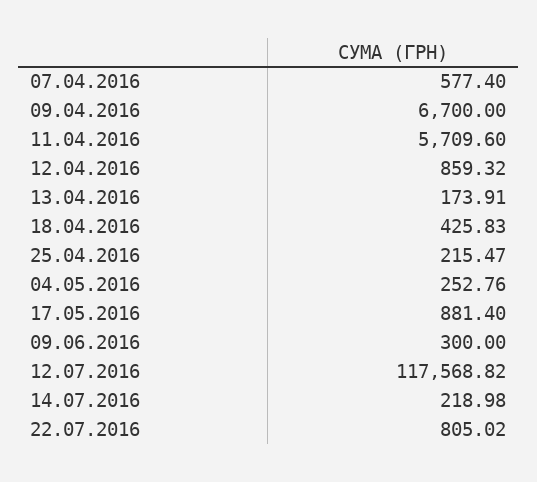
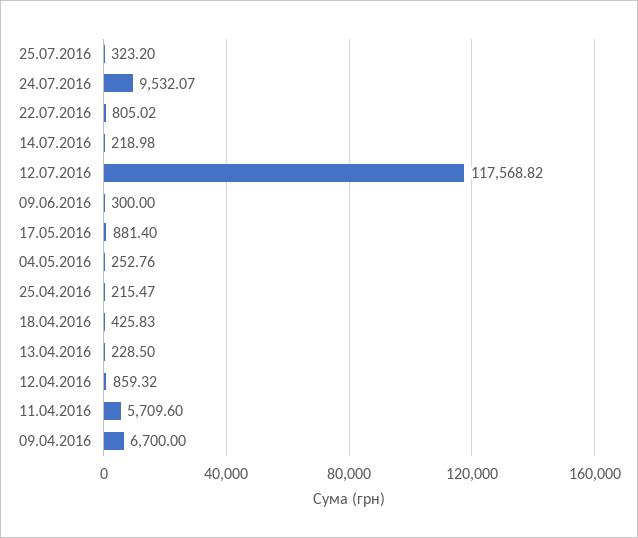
07.04.2016: 577.4 -> none
13.04.2016: 173.91 -> 228.5
25.07.2016: none -> 323.2
24.07.2016: none -> 9532.07

